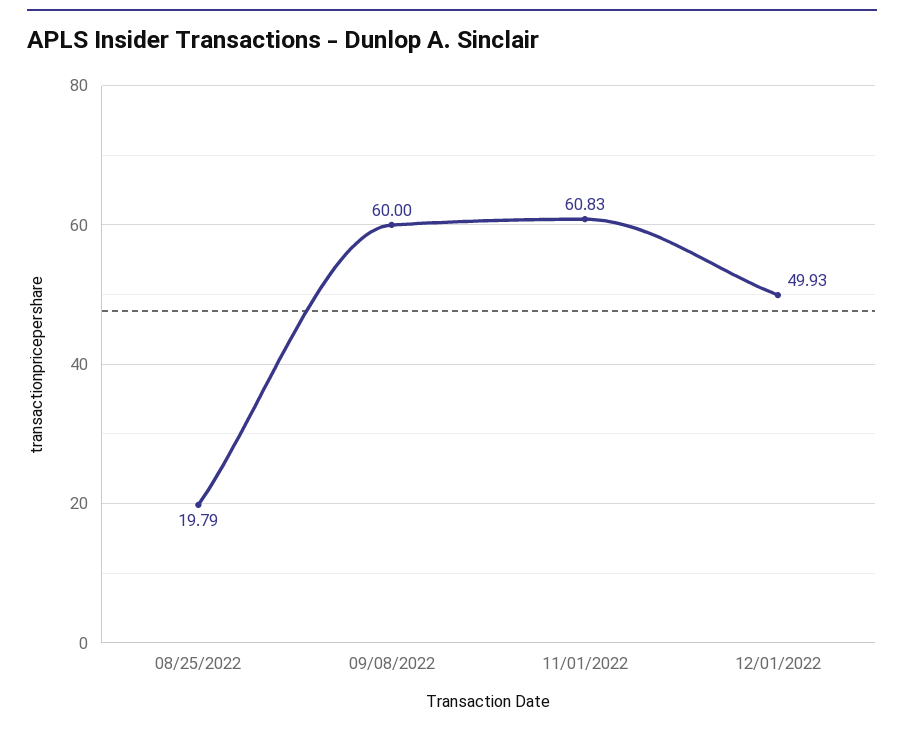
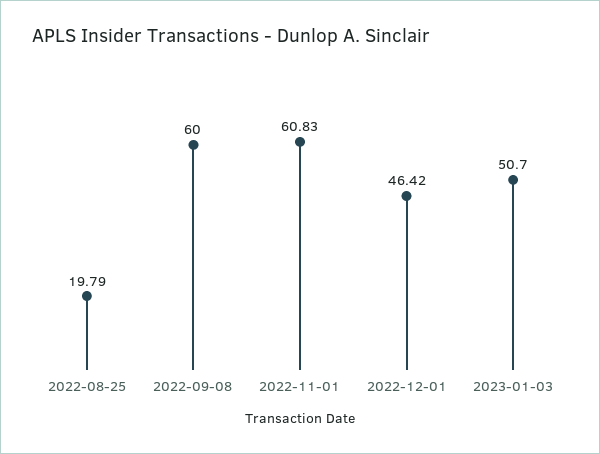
12/01/2022: 49.93 -> 46.42
2023-01-03: none -> 50.7

